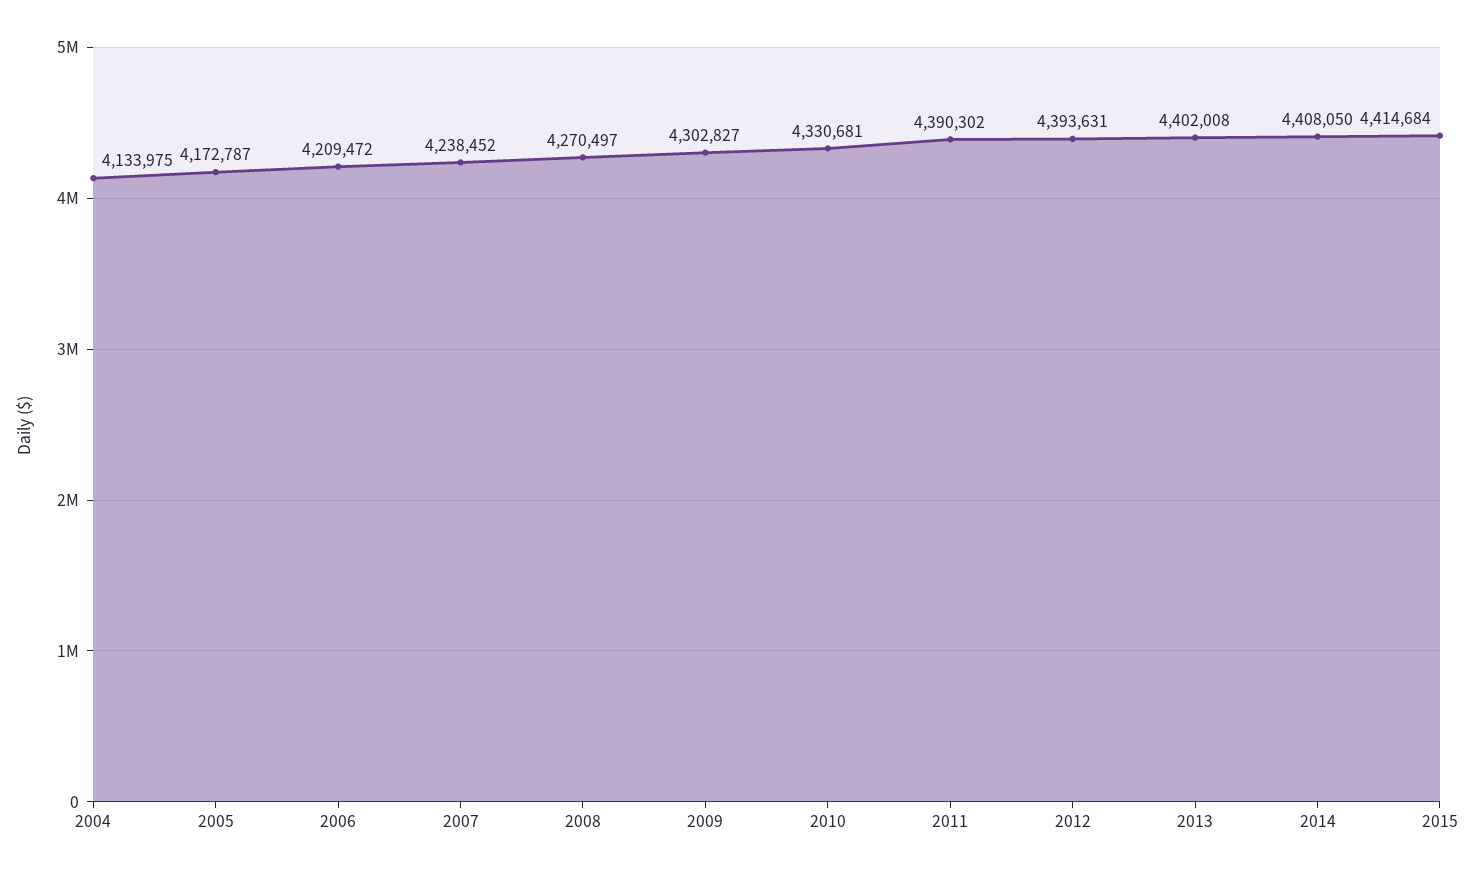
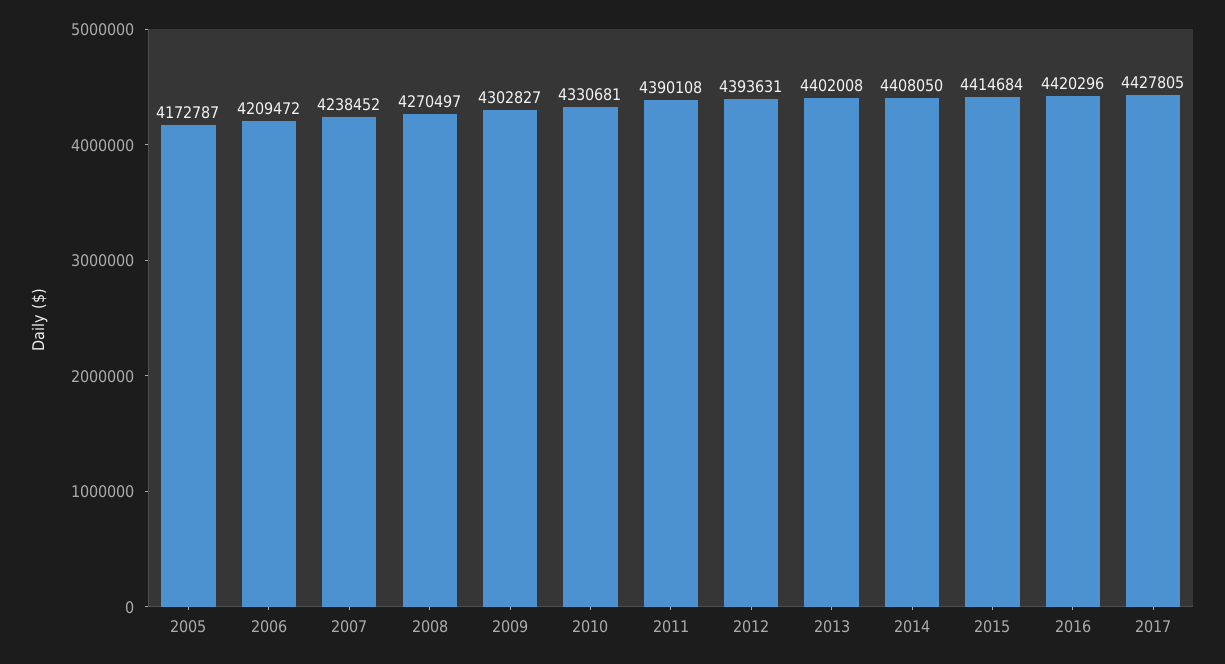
2004: 4133975 -> none
2011: 4390302 -> 4390108
2016: none -> 4420296
2017: none -> 4427805

